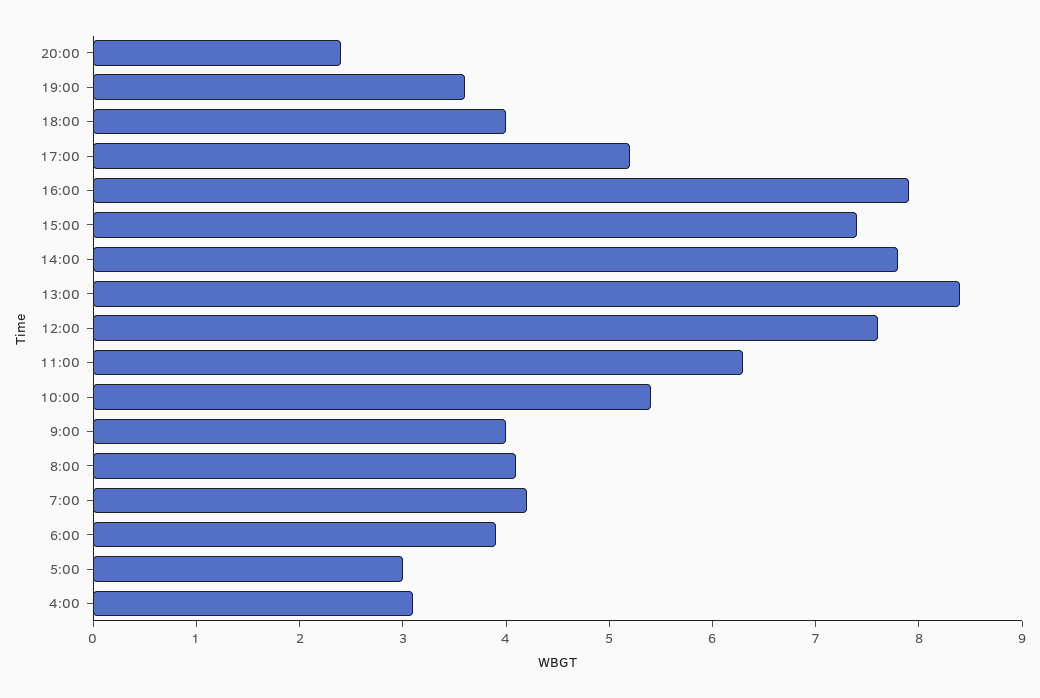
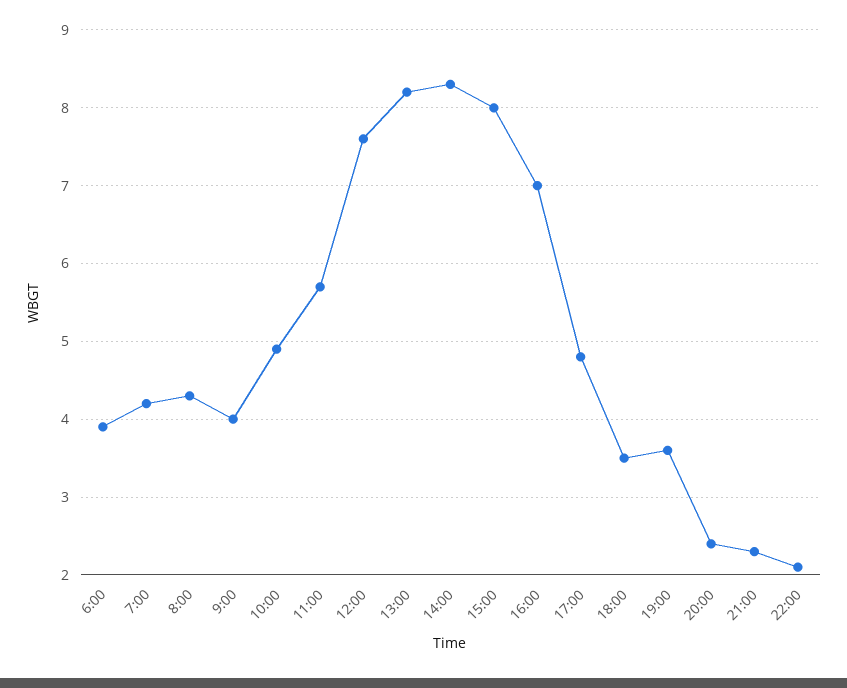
18:00: 4 -> 3.5
17:00: 5.2 -> 4.8
16:00: 7.9 -> 7
15:00: 7.4 -> 8
14:00: 7.8 -> 8.3
13:00: 8.4 -> 8.2
11:00: 6.3 -> 5.7
10:00: 5.4 -> 4.9
8:00: 4.1 -> 4.3
5:00: 3 -> none
4:00: 3.1 -> none
21:00: none -> 2.3
22:00: none -> 2.1

